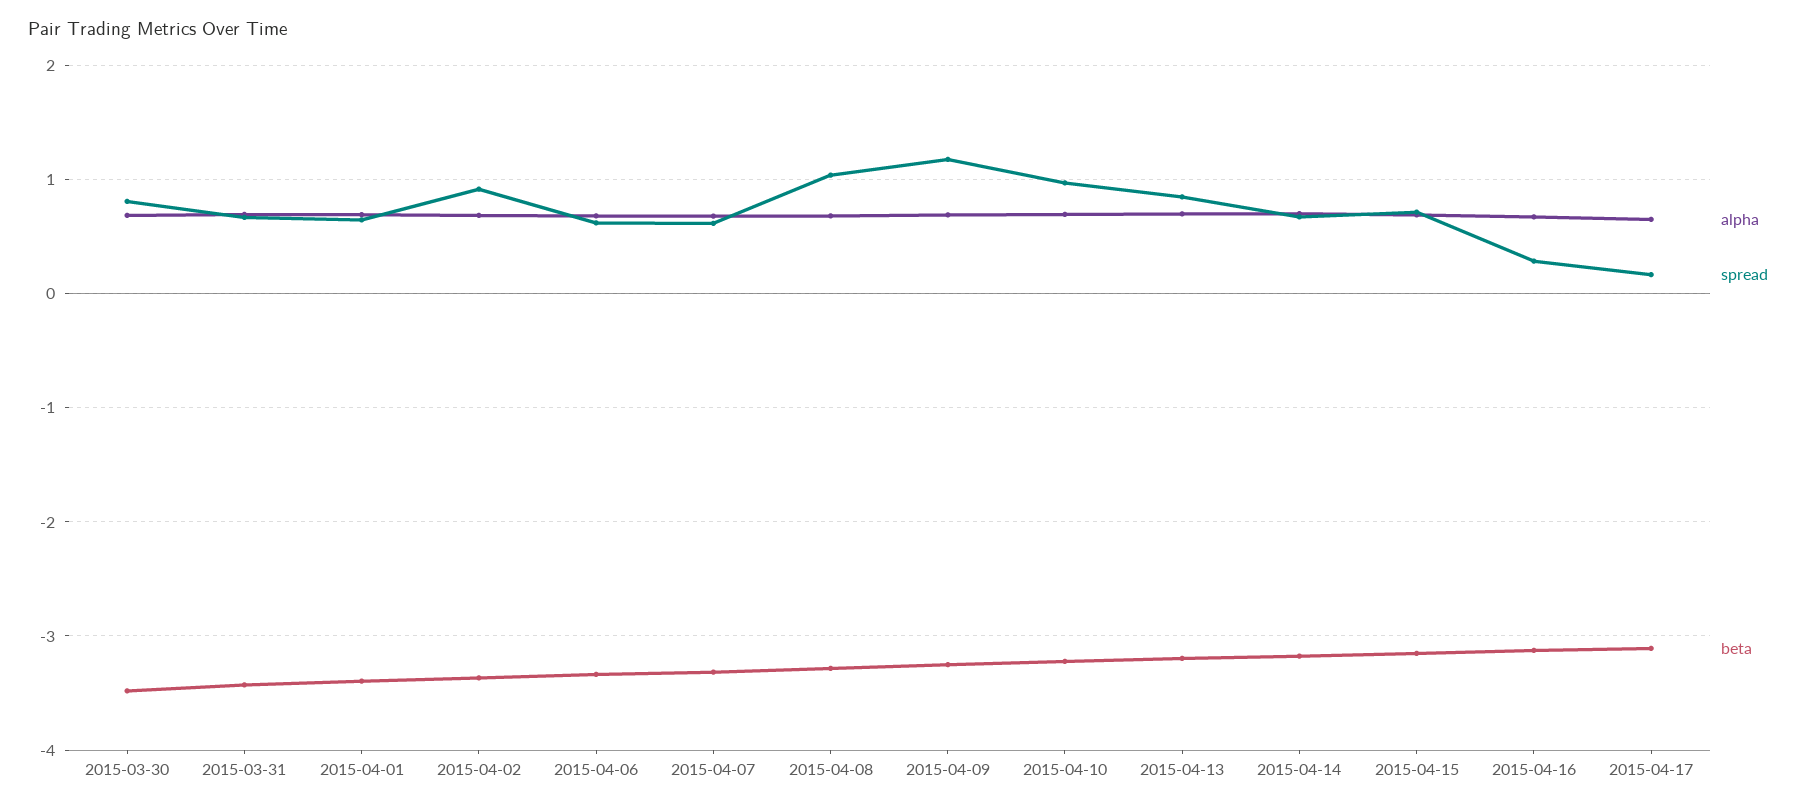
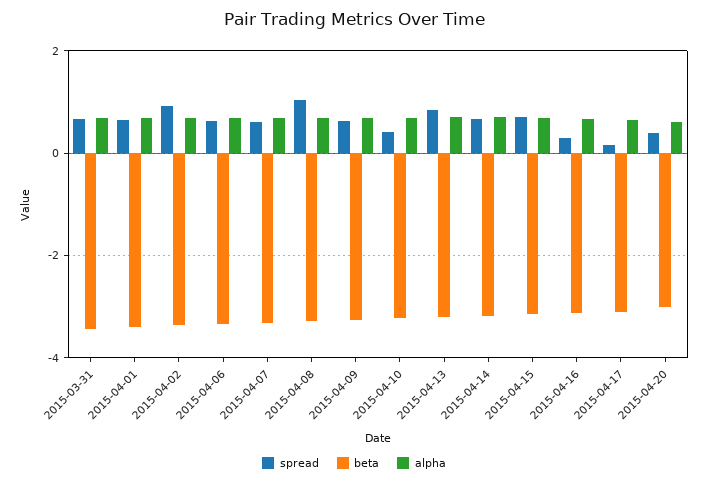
alpha, 2015-03-30: 0.7 -> none
spread, 2015-03-30: 0.8 -> none
beta, 2015-03-30: -3.5 -> none
spread, 2015-04-09: 1.2 -> 0.6
spread, 2015-04-10: 1 -> 0.4
spread, 2015-04-20: none -> 0.4
beta, 2015-04-20: none -> -3
alpha, 2015-04-20: none -> 0.6

